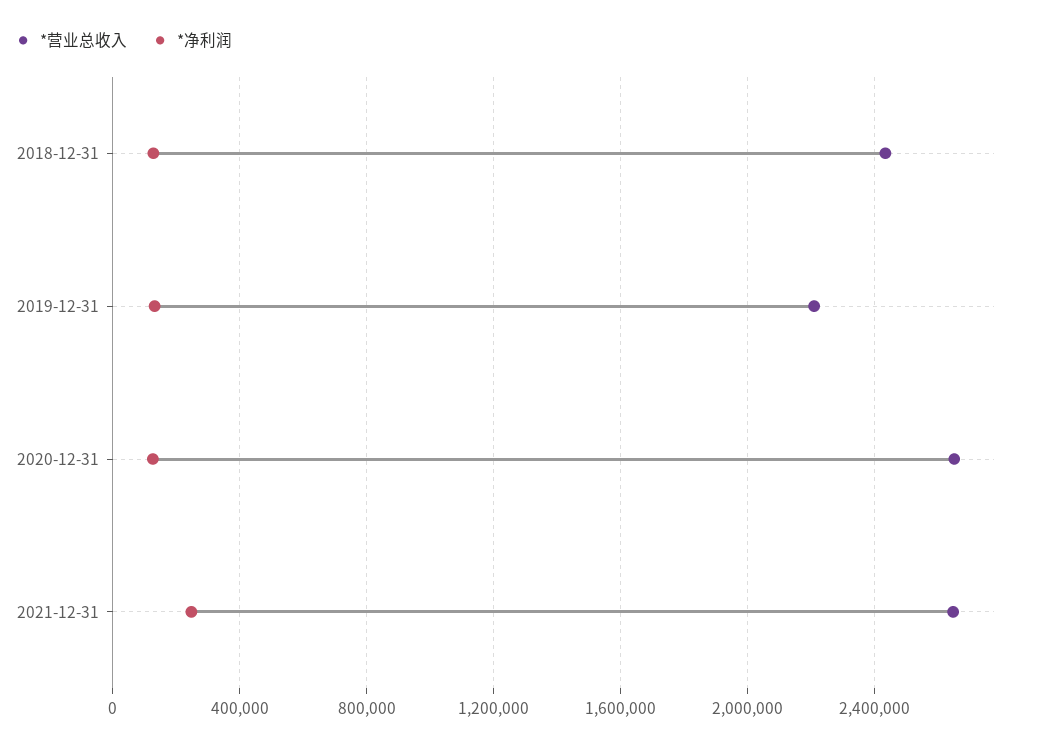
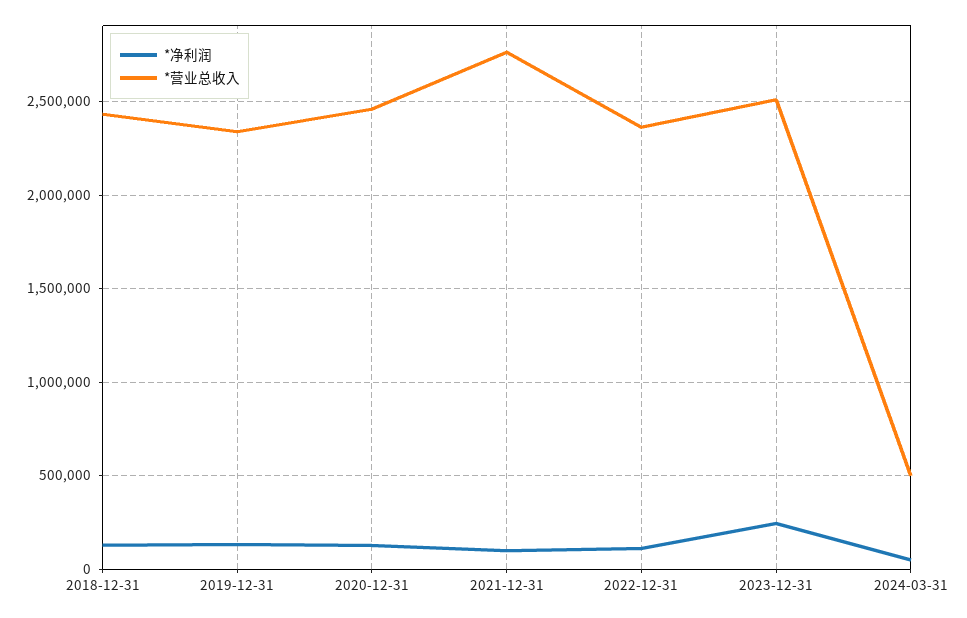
*营业总收入, 2019-12-31: 2200000 -> 2350000
*营业总收入, 2020-12-31: 2650000 -> 2450000
*营业总收入, 2021-12-31: 2650000 -> 2750000
*净利润, 2021-12-31: 250000 -> 100000
*净利润, 2022-12-31: none -> 100000
*营业总收入, 2022-12-31: none -> 2350000
*净利润, 2023-12-31: none -> 250000
*营业总收入, 2023-12-31: none -> 2500000
*净利润, 2024-03-31: none -> 50000
*营业总收入, 2024-03-31: none -> 500000

